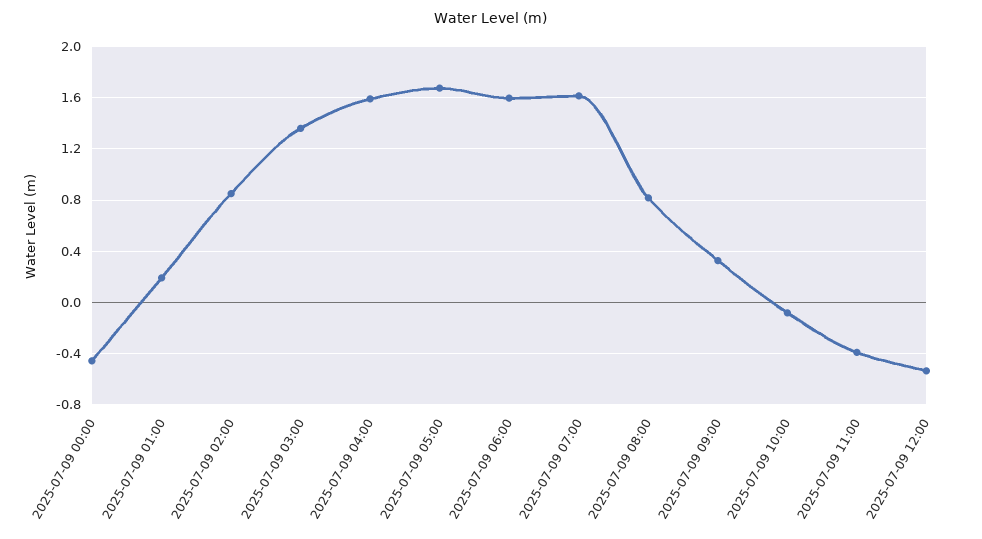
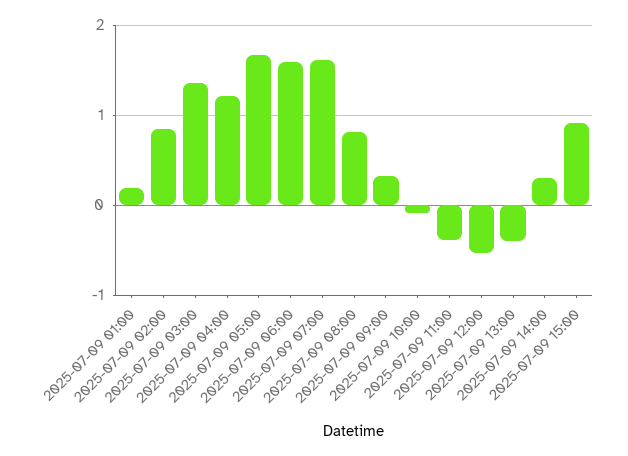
2025-07-09 00:00: -0.45 -> none
2025-07-09 04:00: 1.6 -> 1.2
2025-07-09 13:00: none -> -0.4
2025-07-09 14:00: none -> 0.3
2025-07-09 15:00: none -> 0.9

